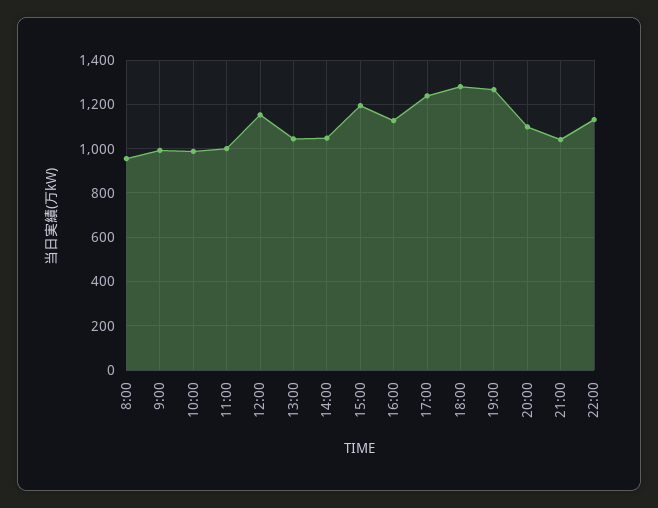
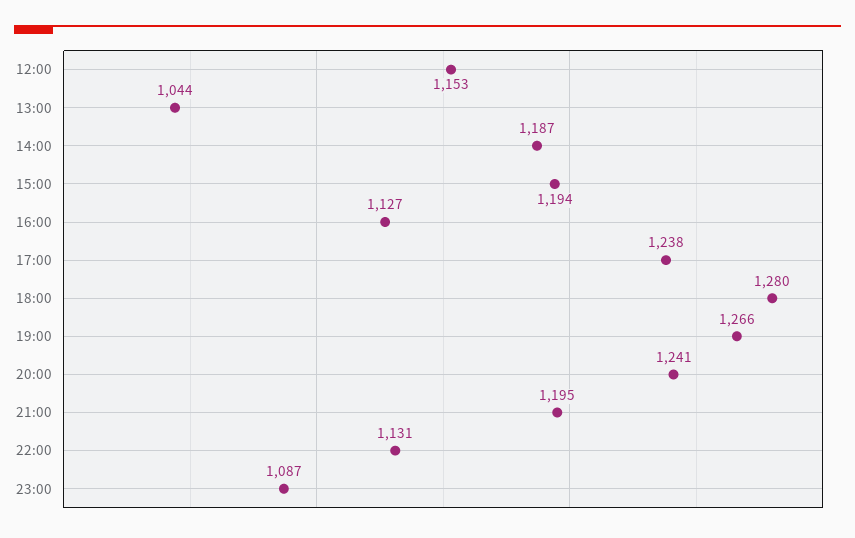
8:00: 950 -> none
9:00: 1000 -> none
10:00: 1000 -> none
11:00: 1000 -> none
14:00: 1050 -> 1187
20:00: 1100 -> 1241
21:00: 1050 -> 1195
23:00: none -> 1087

